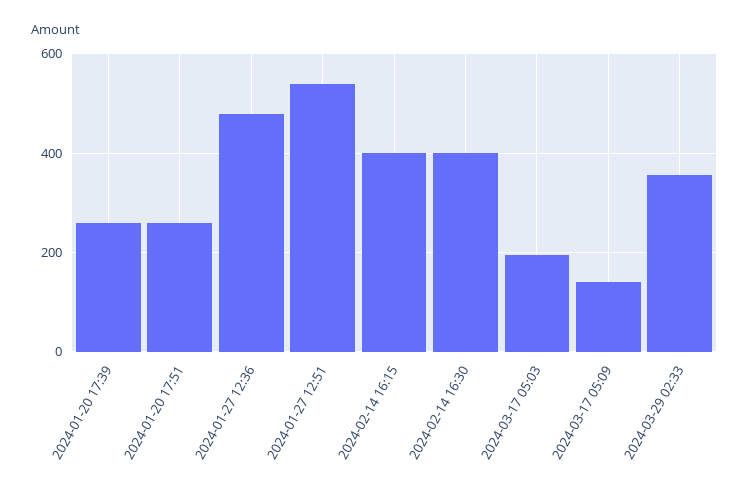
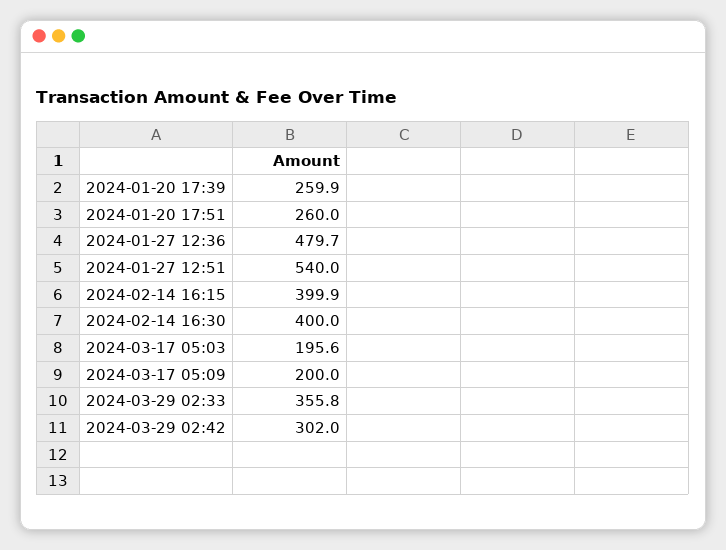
2024-03-17 05:09: 140 -> 200
2024-03-29 02:42: none -> 302

